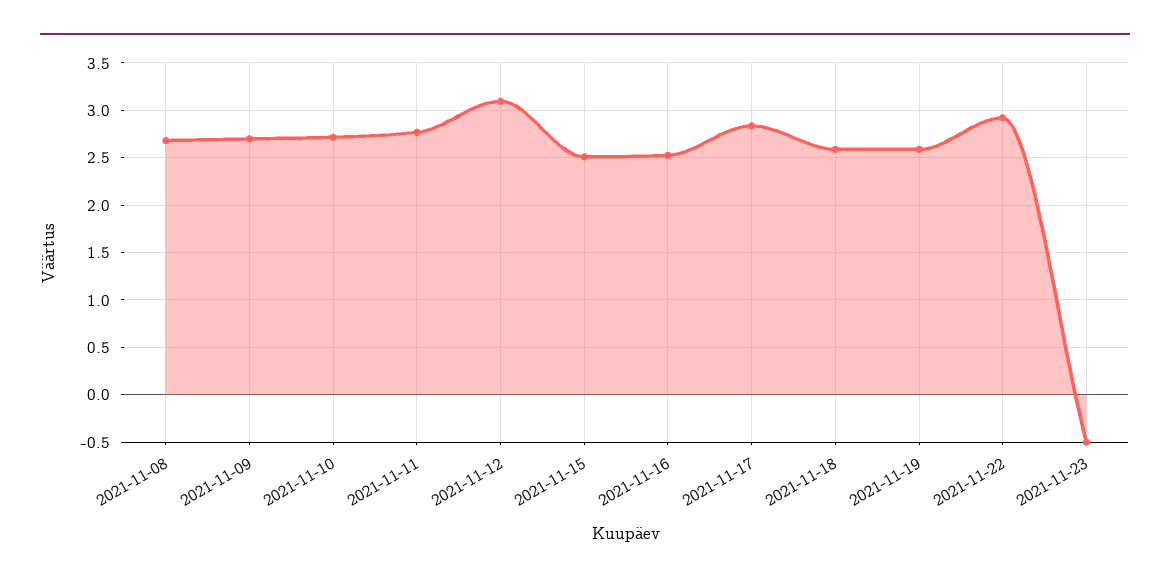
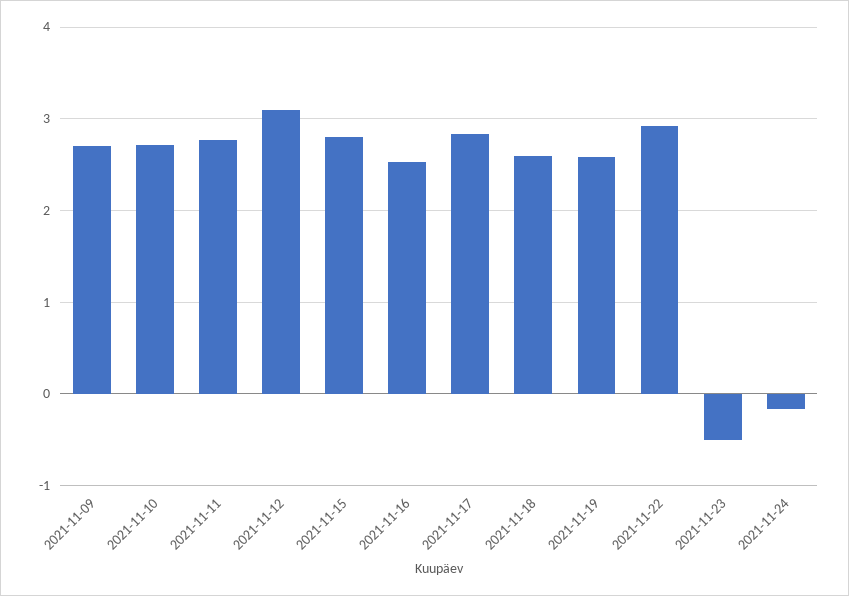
2021-11-08: 2.7 -> none
2021-11-15: 2.5 -> 2.8
2021-11-24: none -> -0.2

